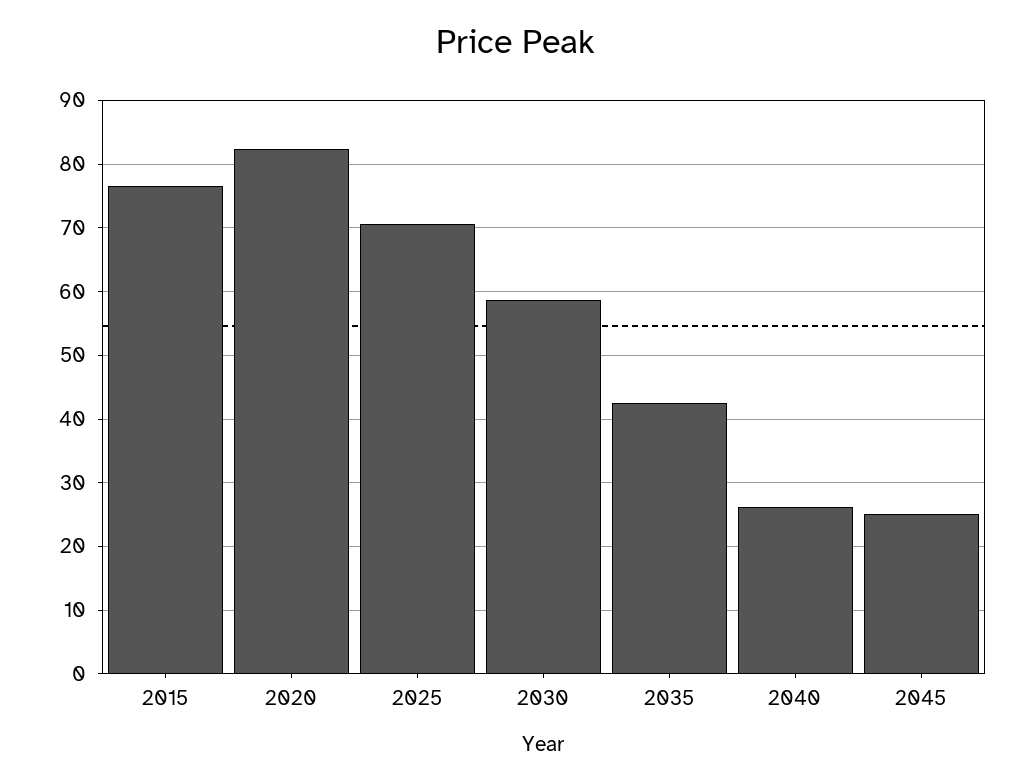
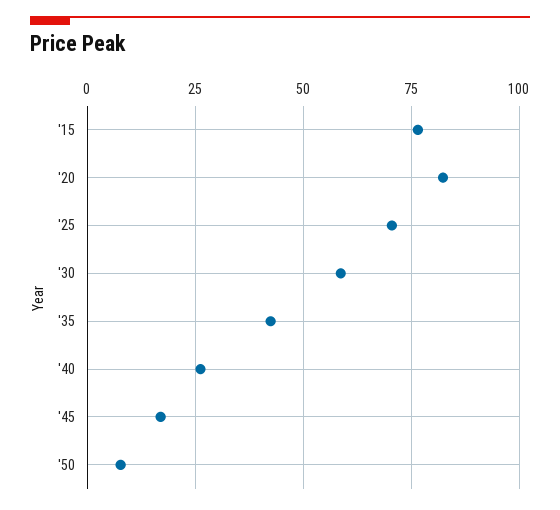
2045: 25 -> 17.5
'50: none -> 7.5

